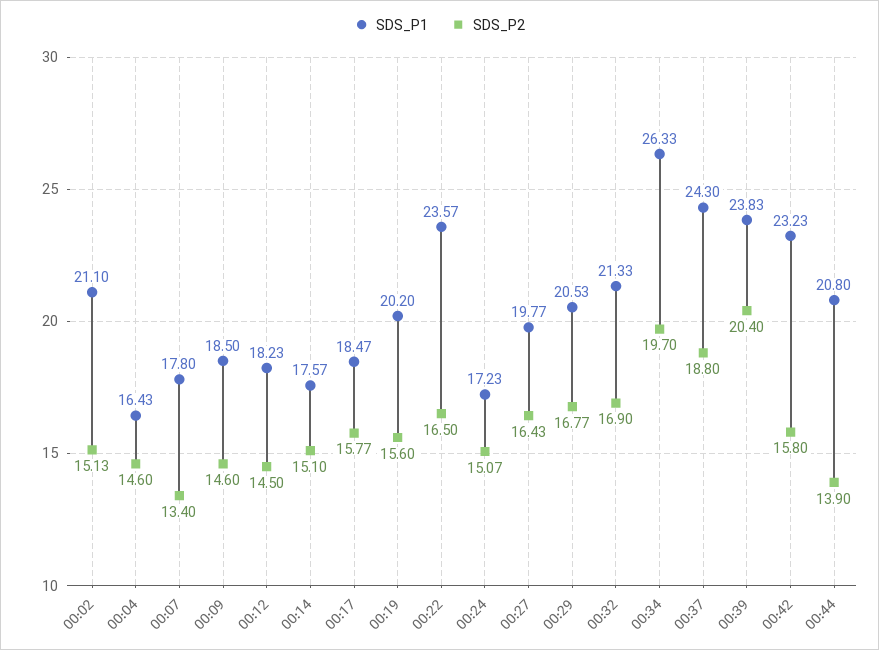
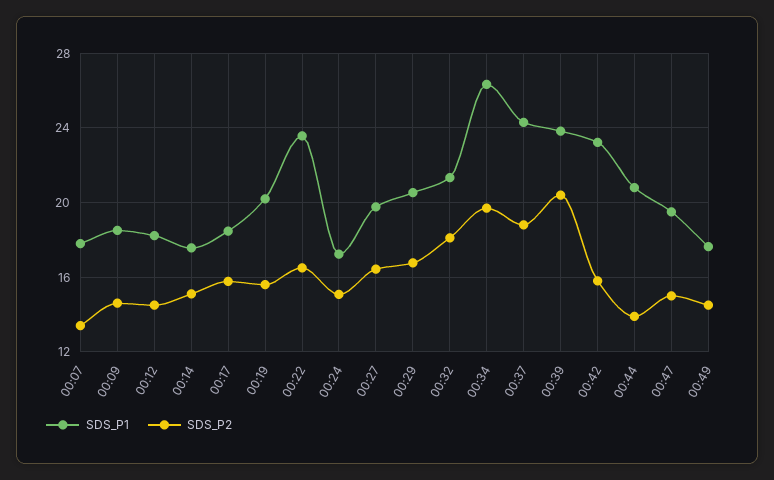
SDS_P1, 00:02: 21.1 -> none
SDS_P2, 00:02: 15.13 -> none
SDS_P1, 00:04: 16.43 -> none
SDS_P2, 00:04: 14.6 -> none
SDS_P2, 00:32: 16.9 -> 18
SDS_P1, 00:47: none -> 19.5
SDS_P2, 00:47: none -> 15
SDS_P1, 00:49: none -> 17.5
SDS_P2, 00:49: none -> 14.5

